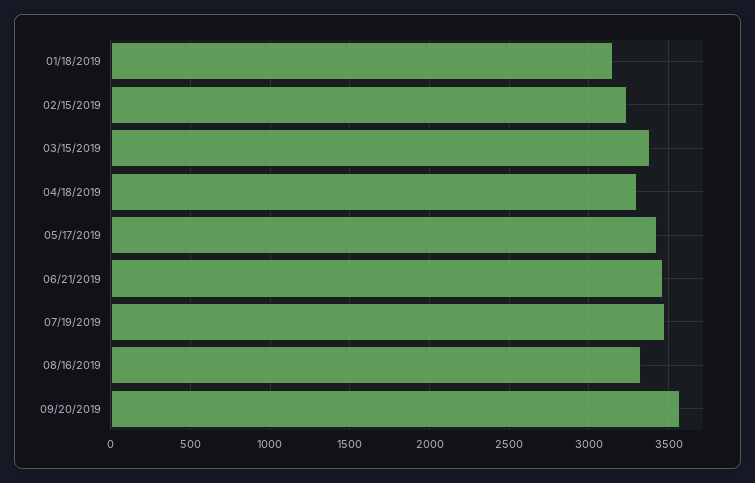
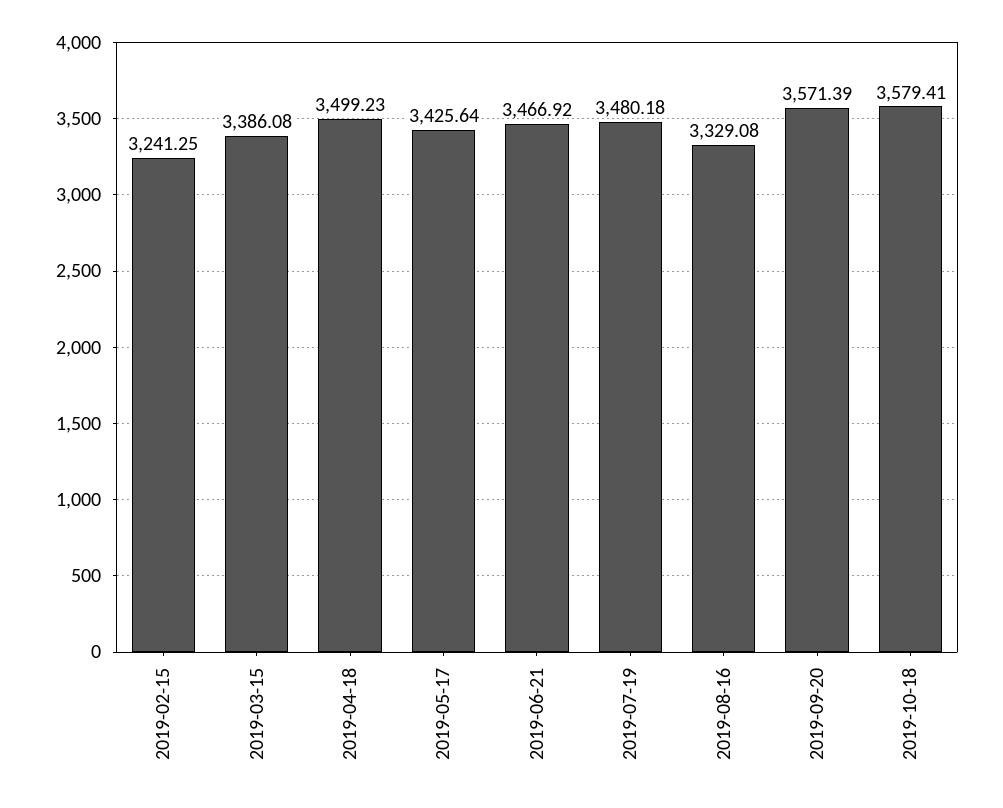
01/18/2019: 3150 -> none
04/18/2019: 3300 -> 3499.23
2019-10-18: none -> 3579.41

